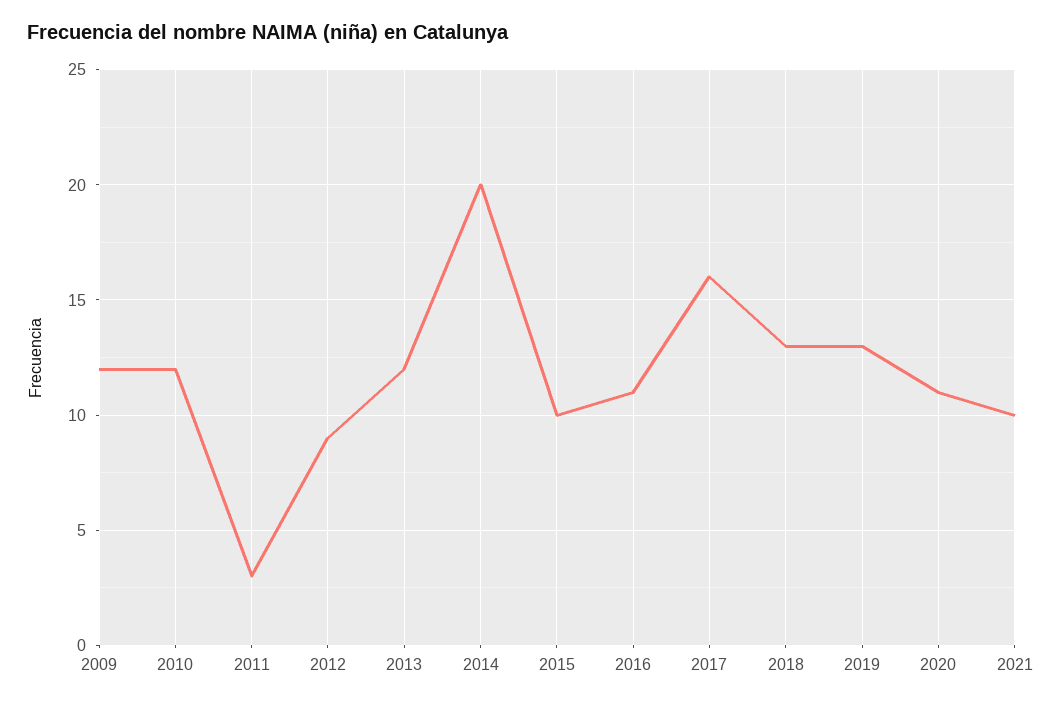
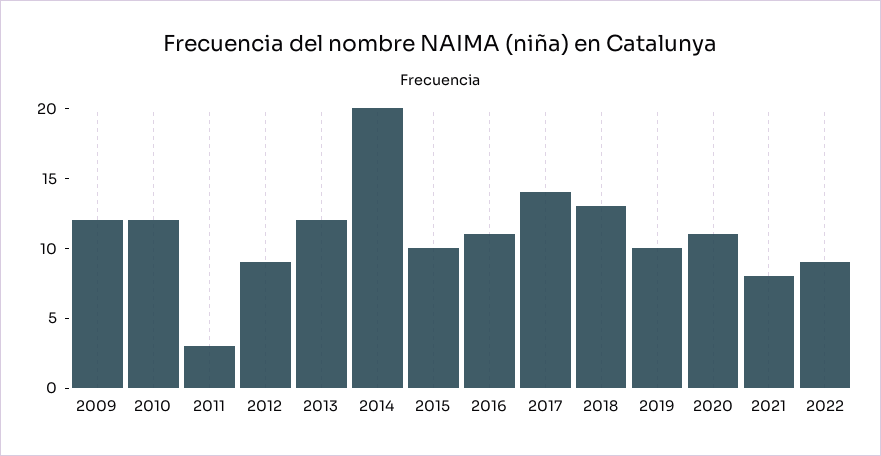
2017: 16 -> 14
2019: 13 -> 10
2021: 10 -> 8
2022: none -> 9

